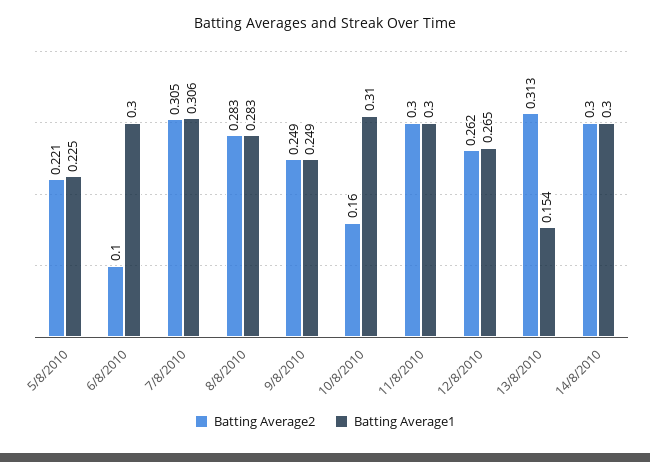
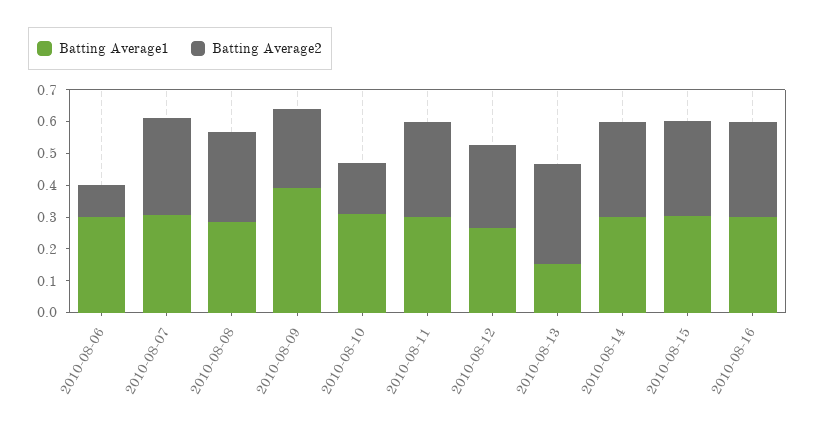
Batting Average2, 5/8/2010: 0.221 -> none
Batting Average1, 5/8/2010: 0.225 -> none
Batting Average1, 9/8/2010: 0.249 -> 0.4
Batting Average1, 2010-08-15: none -> 0.3
Batting Average2, 2010-08-15: none -> 0.3
Batting Average1, 2010-08-16: none -> 0.3
Batting Average2, 2010-08-16: none -> 0.3

